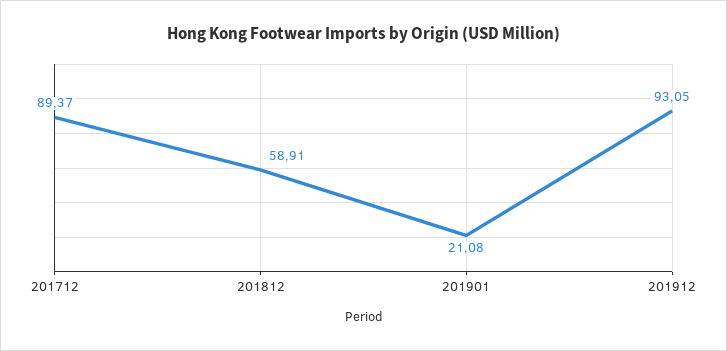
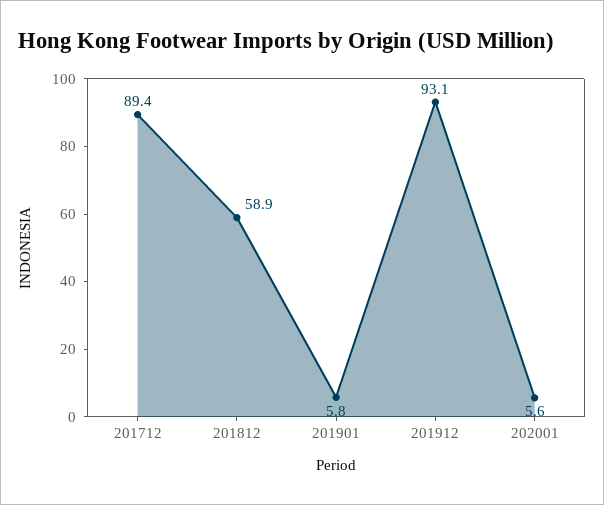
201901: 21.08 -> 5.8
202001: none -> 5.6

